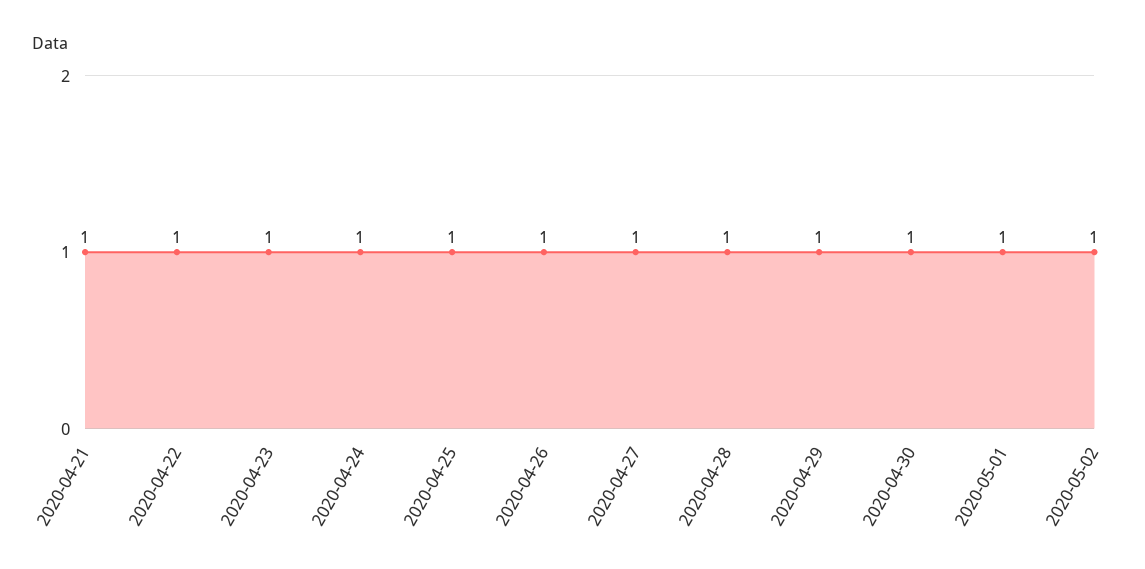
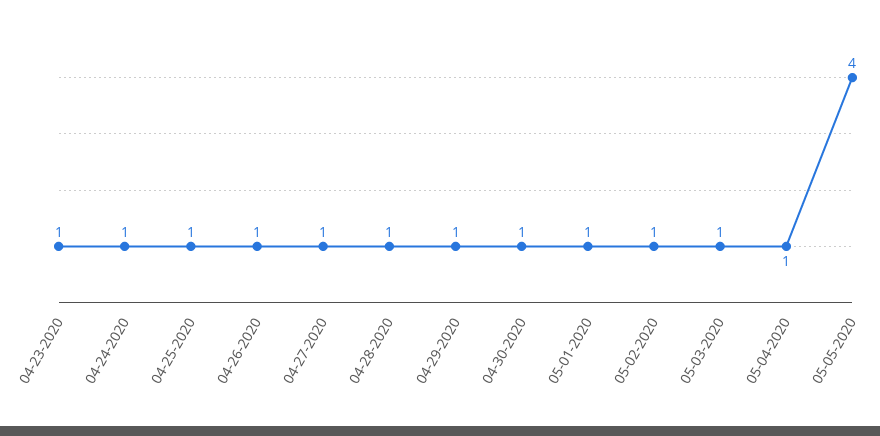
2020-04-21: 1 -> none
2020-04-22: 1 -> none
05-03-2020: none -> 1
05-04-2020: none -> 1
05-05-2020: none -> 4

